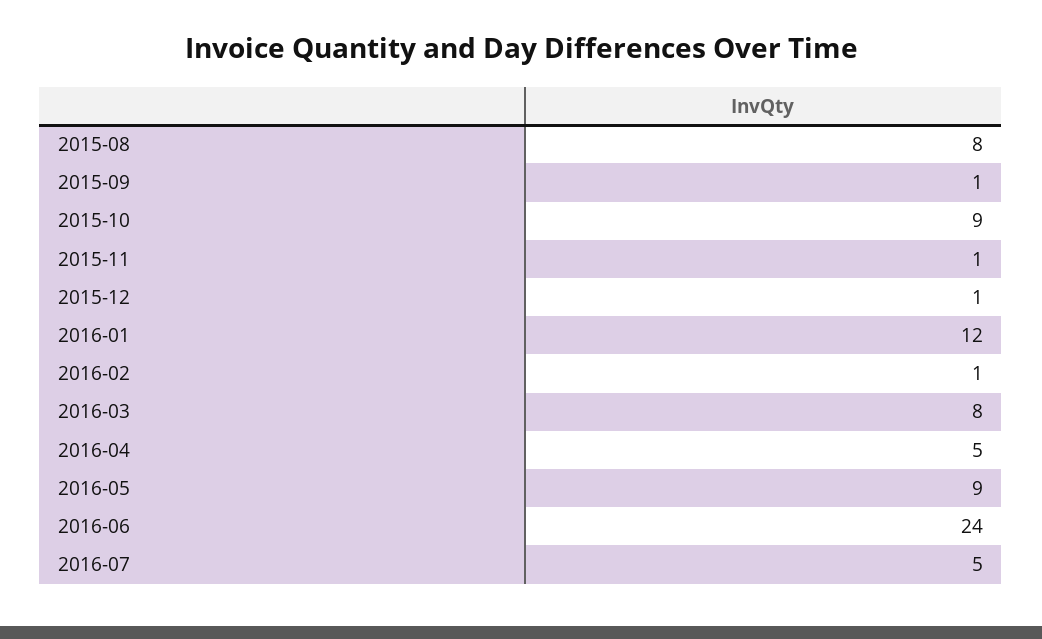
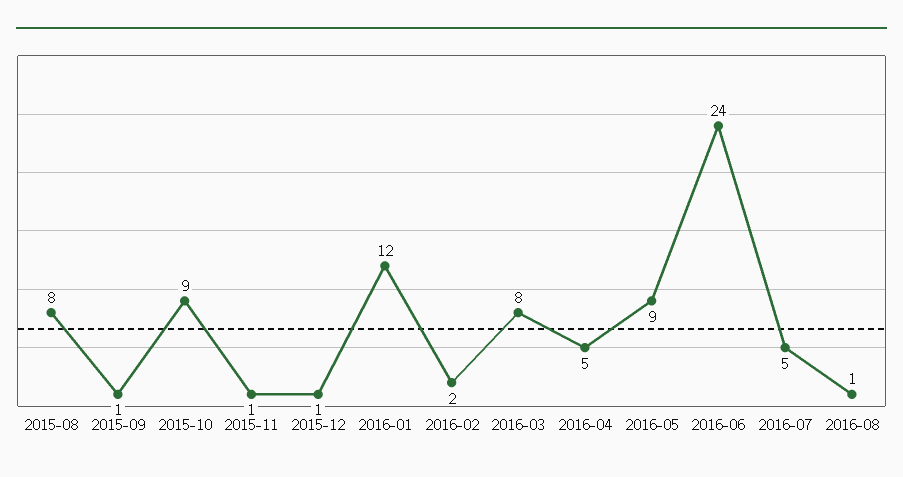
2016-02: 1 -> 2
2016-08: none -> 1

